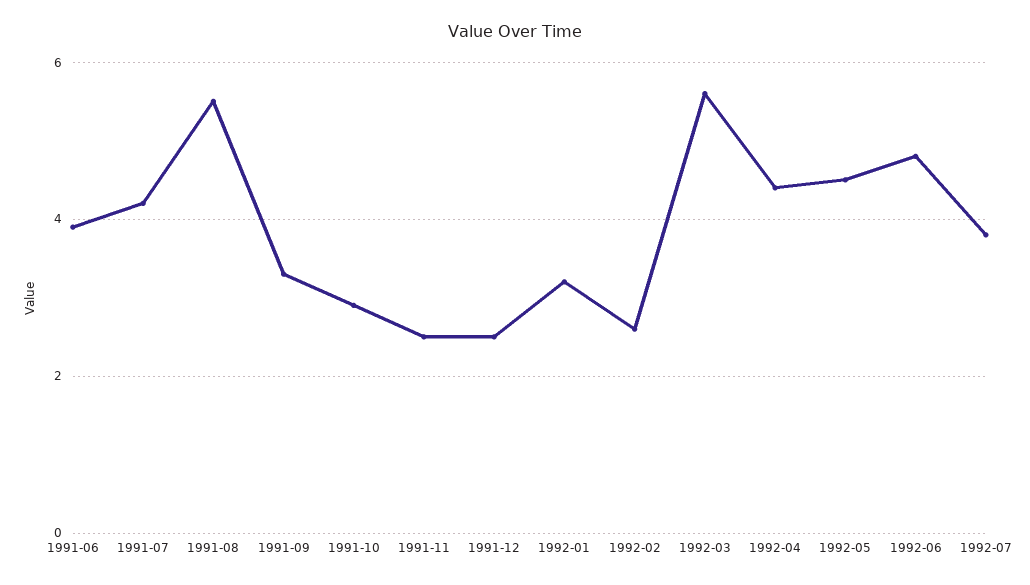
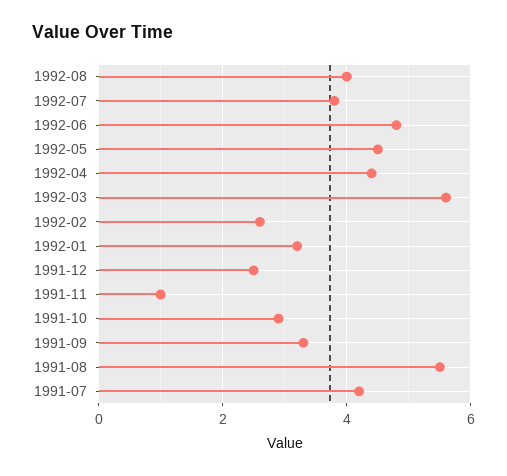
1991-06: 4 -> none
1991-11: 2.5 -> 1
1992-08: none -> 4

